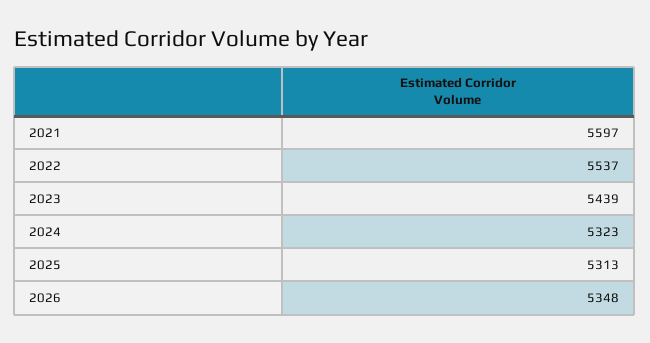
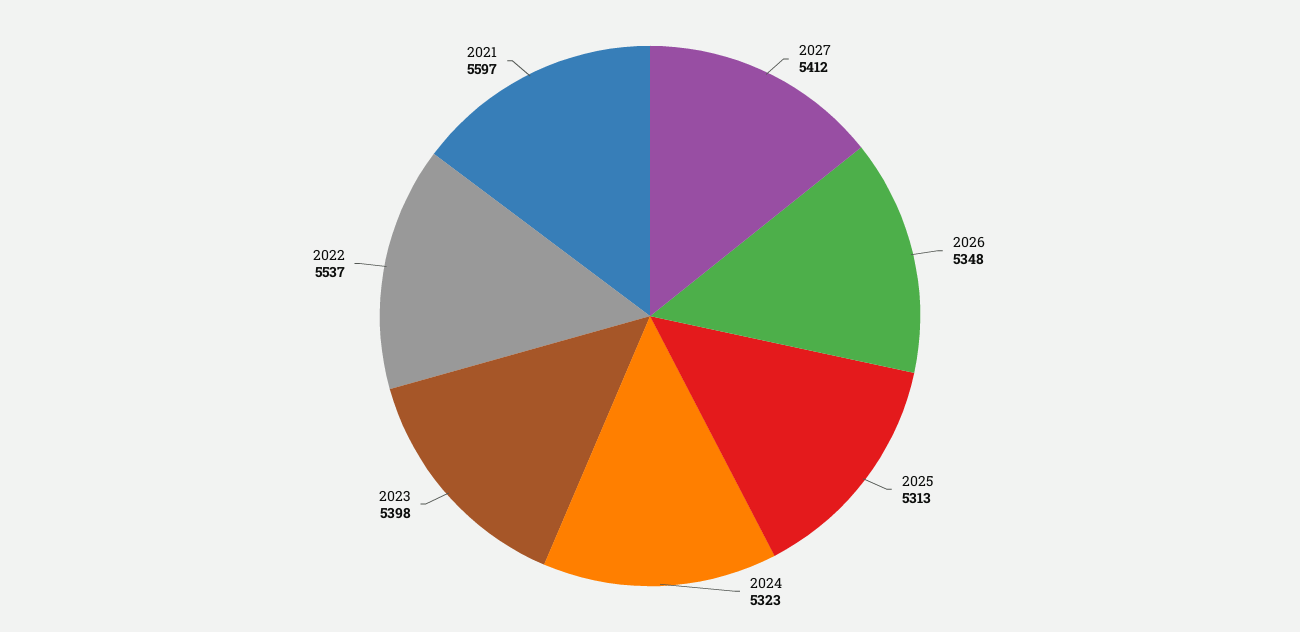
2023: 5439 -> 5398
2027: none -> 5412

